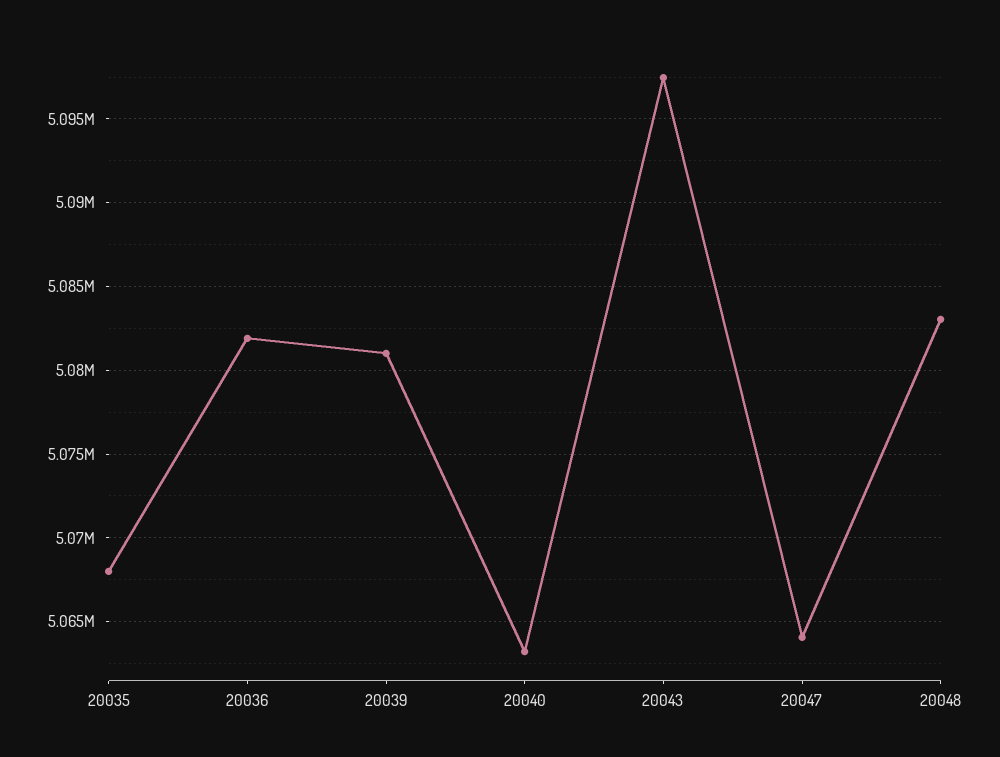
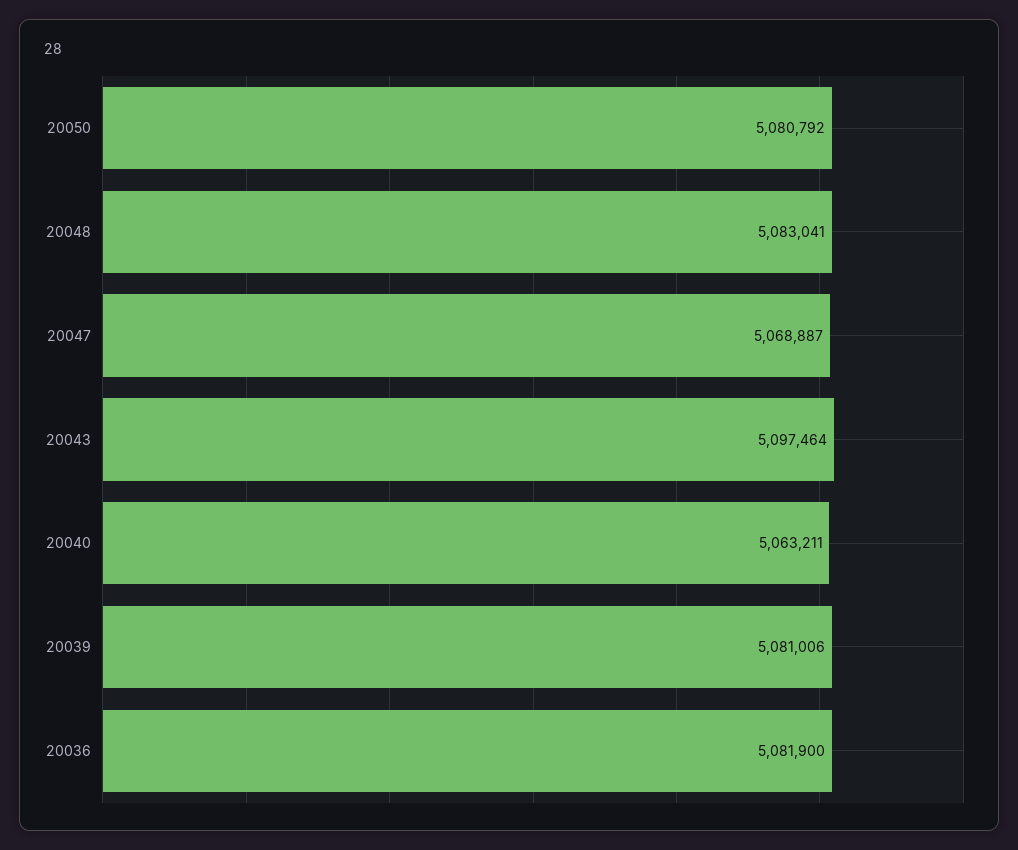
20035: 5068000 -> none
20047: 5064000 -> 5068887
20050: none -> 5080792

